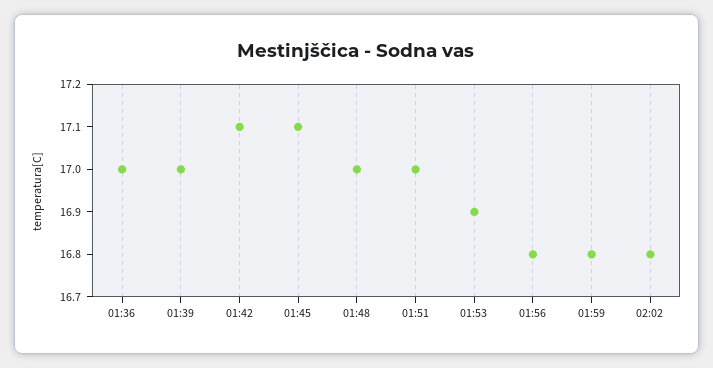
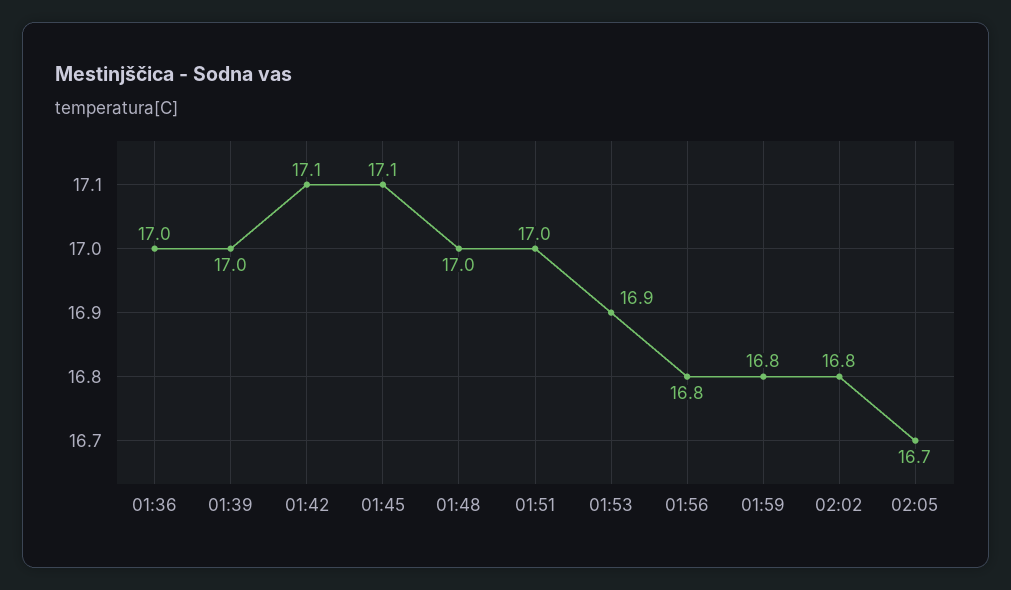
02:05: none -> 16.7

